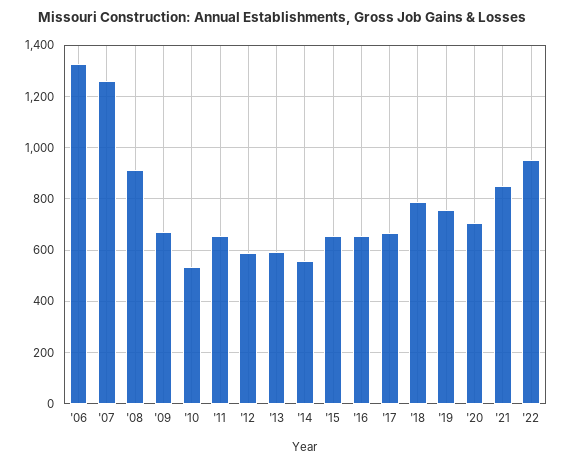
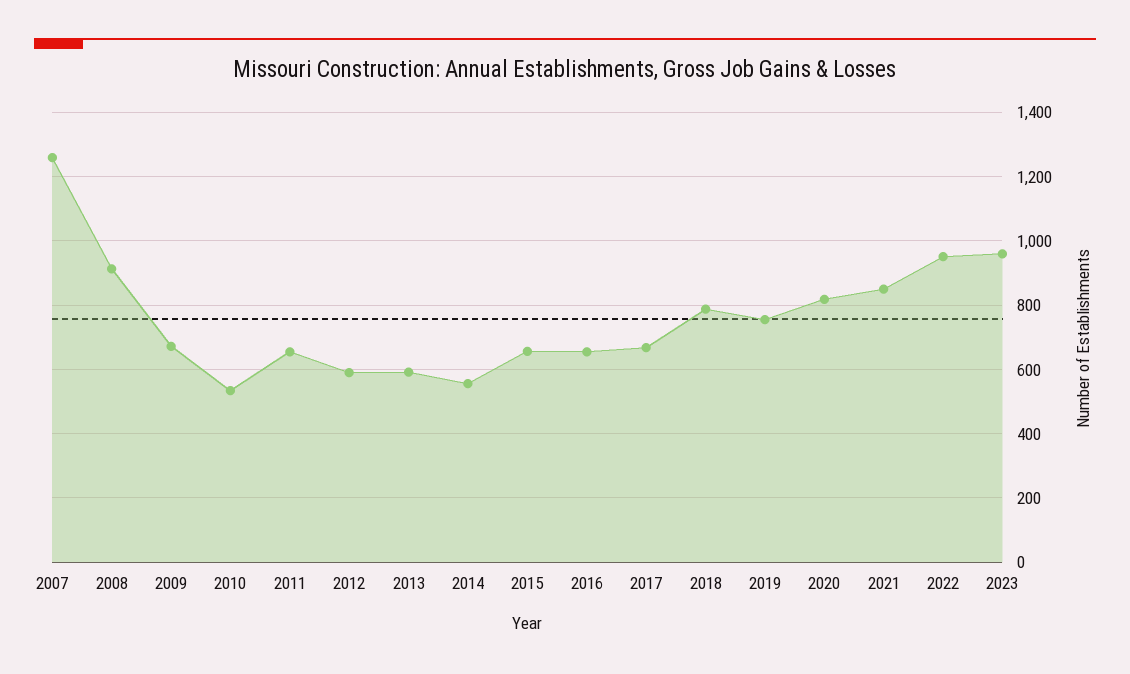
'06: 1325 -> none
'20: 700 -> 820
2023: none -> 960

